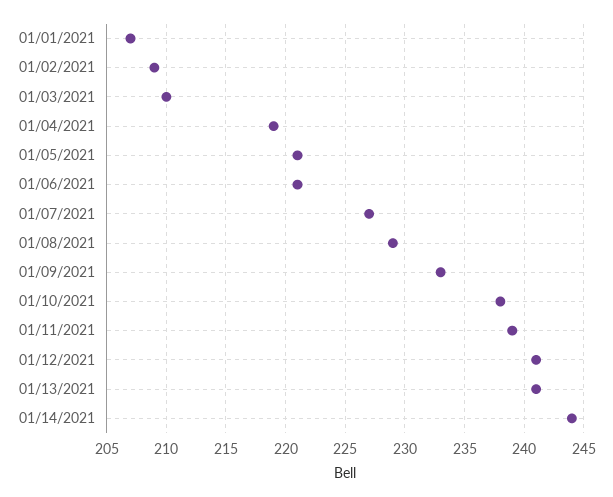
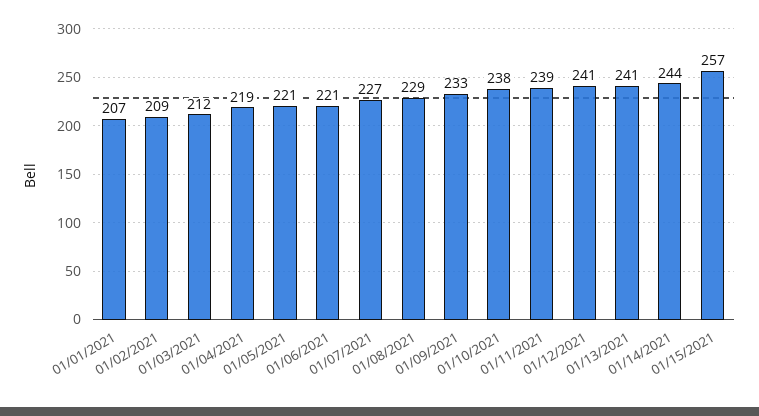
01/03/2021: 210 -> 212
01/15/2021: none -> 257

